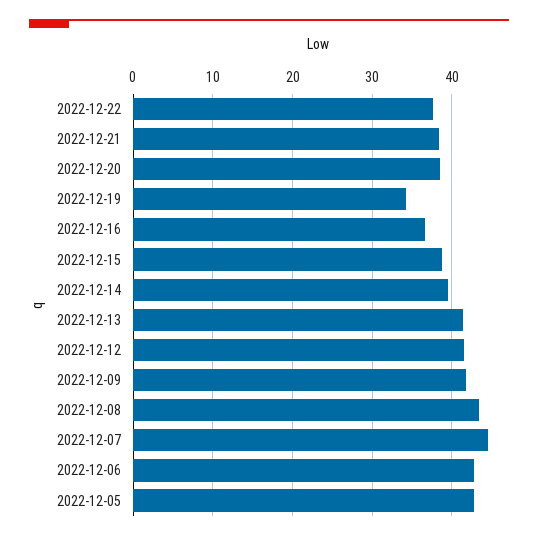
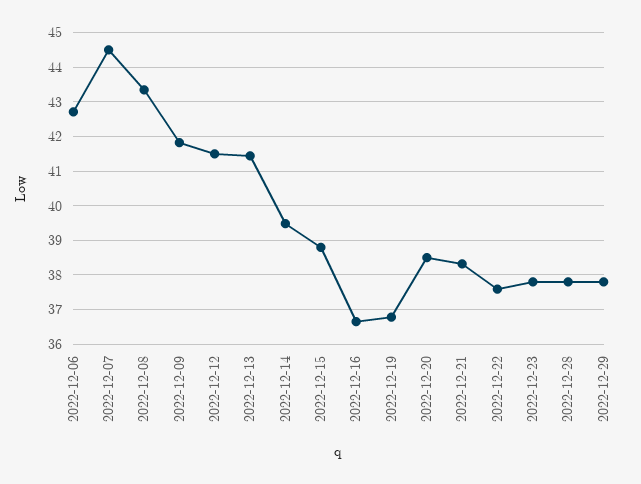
2022-12-19: 34 -> 36.8
2022-12-05: 43 -> none
2022-12-23: none -> 37.8
2022-12-28: none -> 37.8
2022-12-29: none -> 37.8

